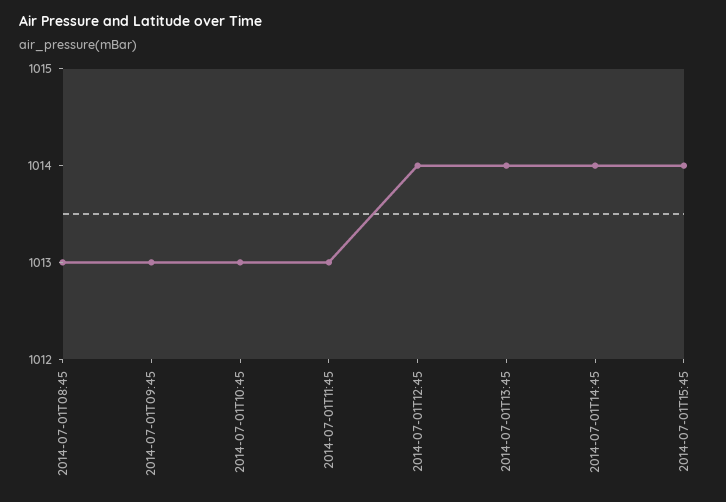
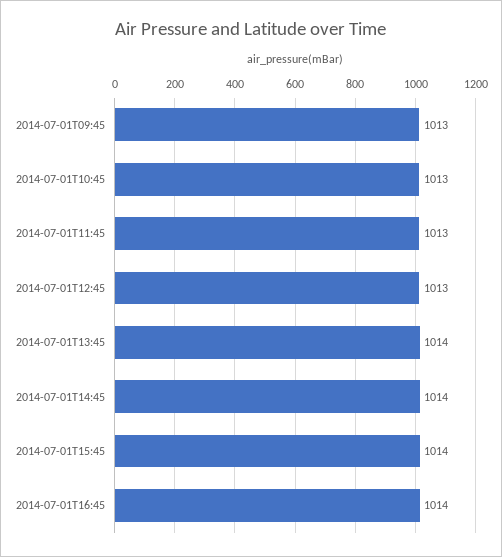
2014-07-01T08:45: 1013 -> none
2014-07-01T12:45: 1014 -> 1013
2014-07-01T16:45: none -> 1014

